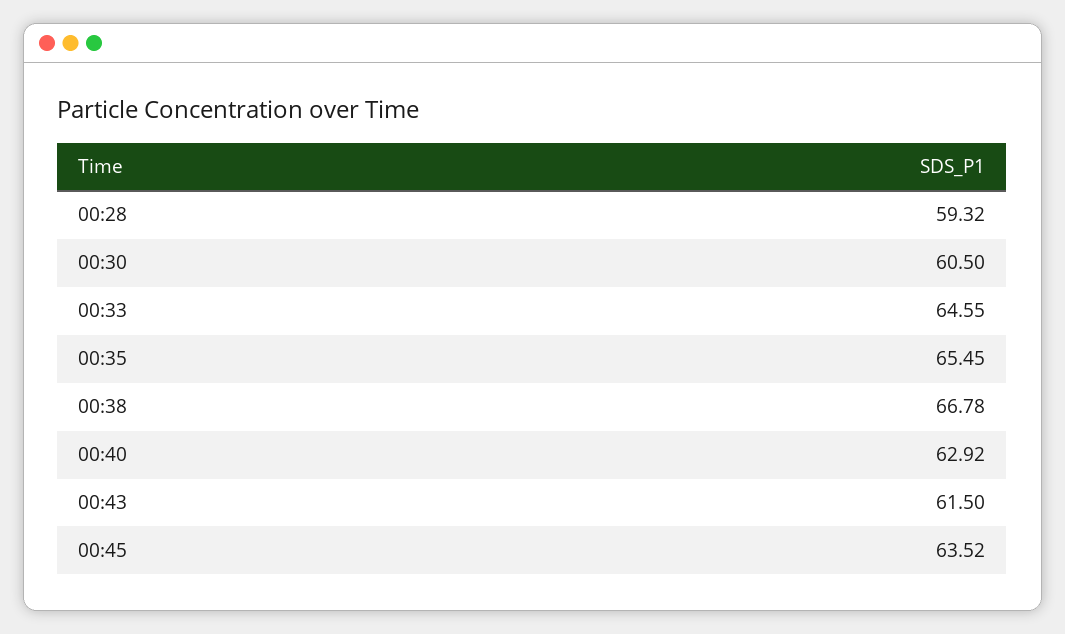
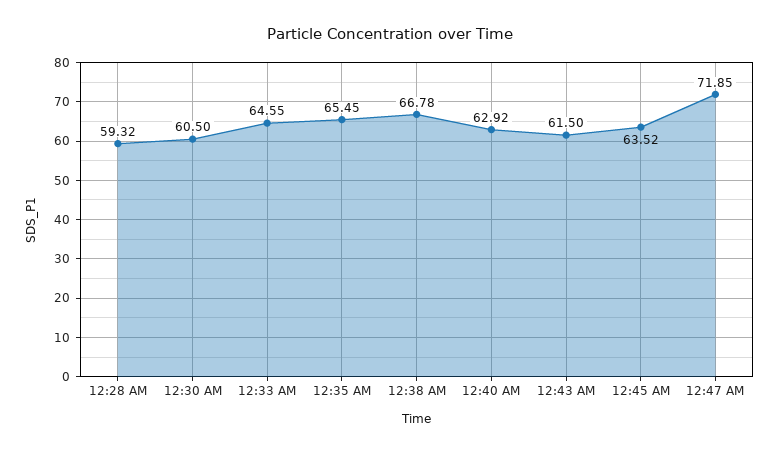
12:47 AM: none -> 71.85

